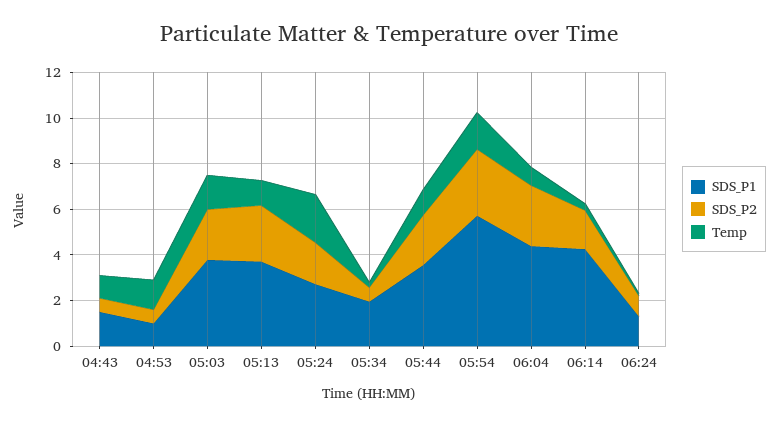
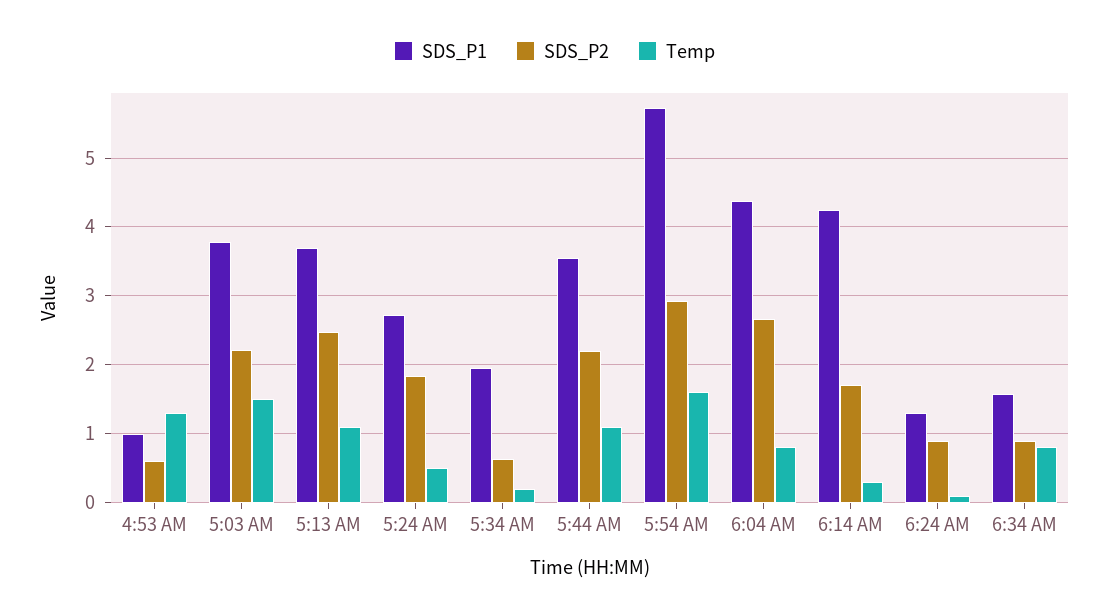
SDS_P1, 04:43: 1.5 -> none
SDS_P2, 04:43: 0.5 -> none
Temp, 04:43: 1 -> none
Temp, 05:24: 2 -> 0.5
SDS_P1, 6:34 AM: none -> 1.6
SDS_P2, 6:34 AM: none -> 0.9
Temp, 6:34 AM: none -> 0.8

